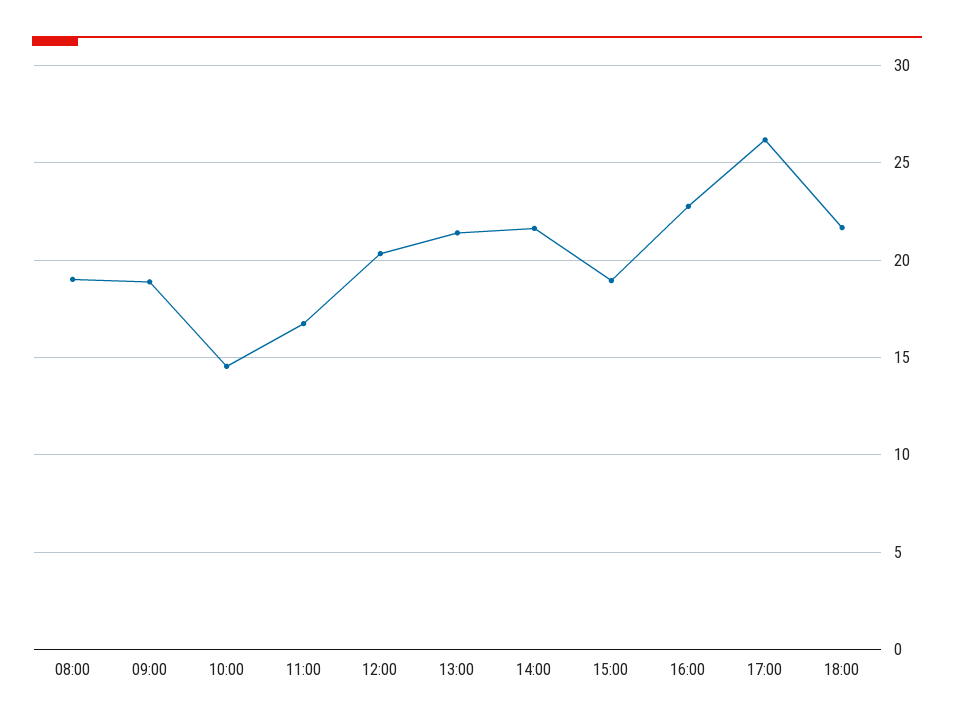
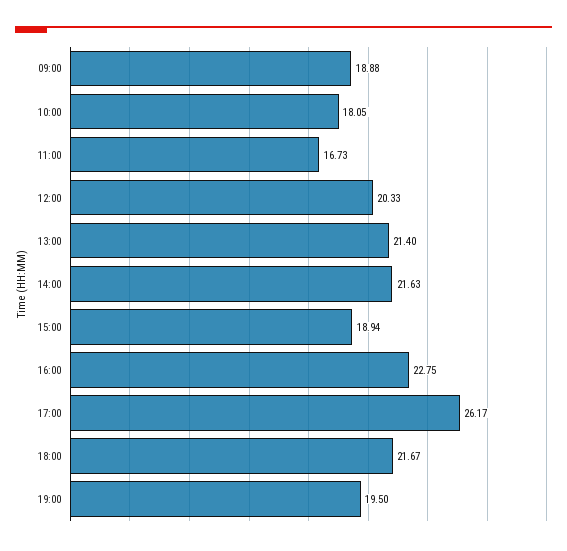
08:00: 19 -> none
10:00: 14.5 -> 18.05
19:00: none -> 19.5

